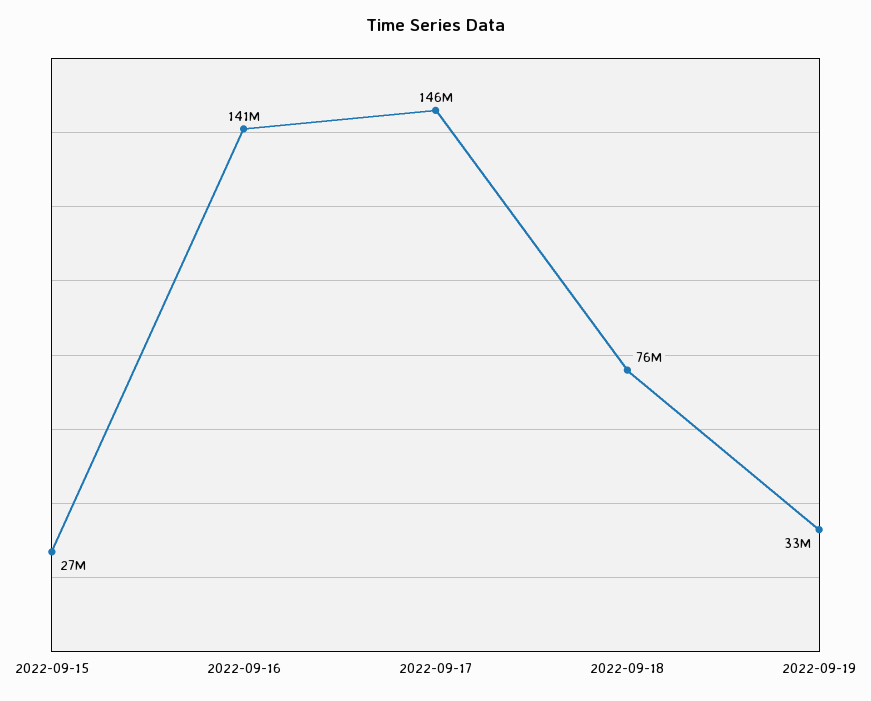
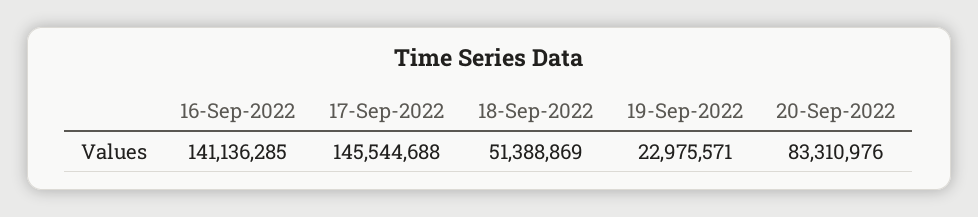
2022-09-15: 27000000 -> none
2022-09-18: 76000000 -> 51388869
2022-09-19: 33000000 -> 22975571
20-Sep-2022: none -> 83310976

